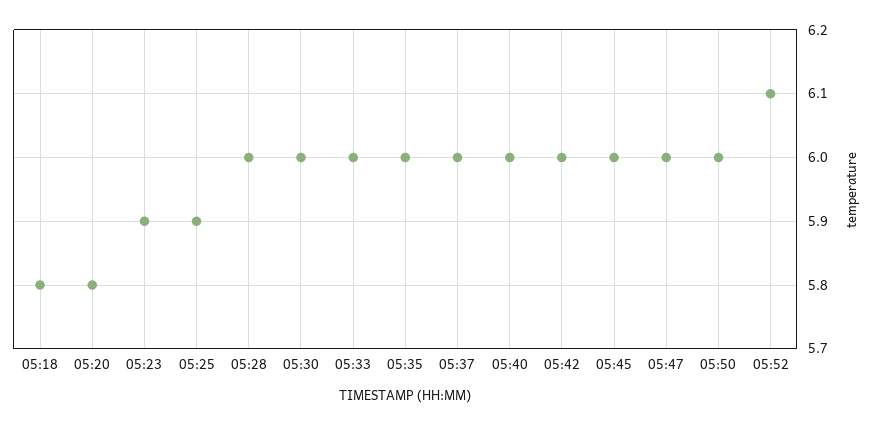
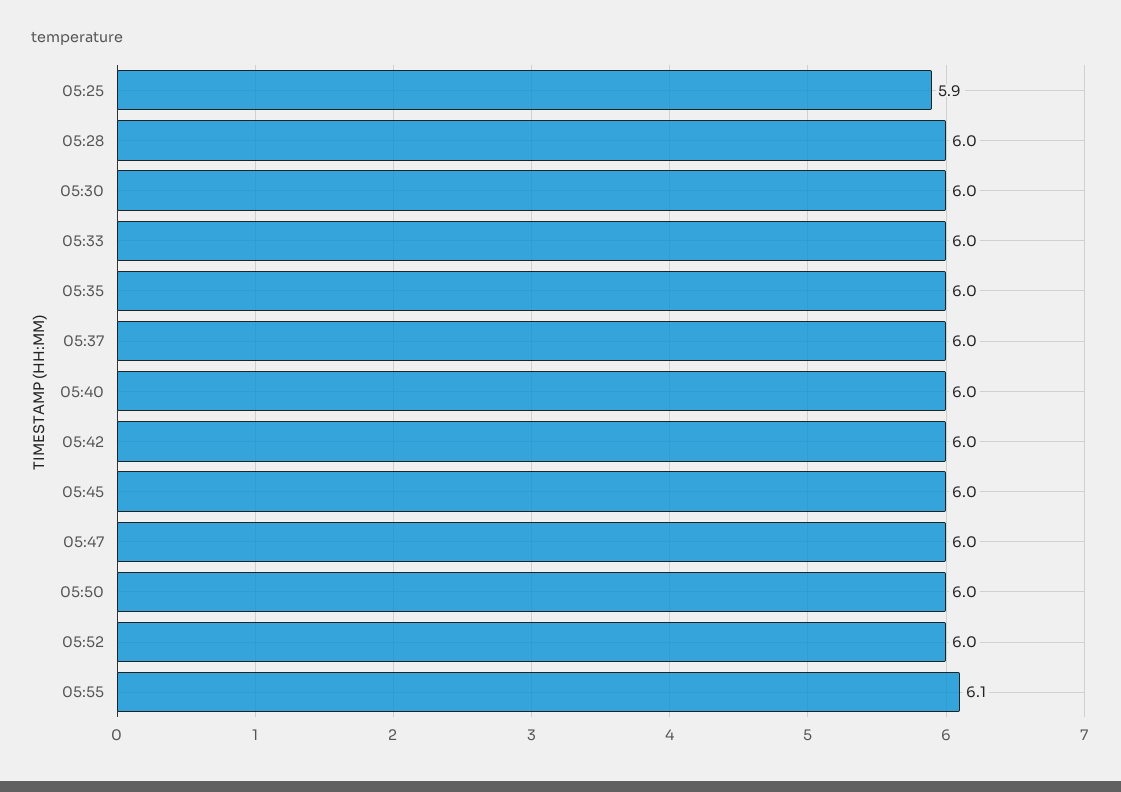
05:18: 5.8 -> none
05:20: 5.8 -> none
05:23: 5.9 -> none
05:52: 6.1 -> 6
05:55: none -> 6.1

